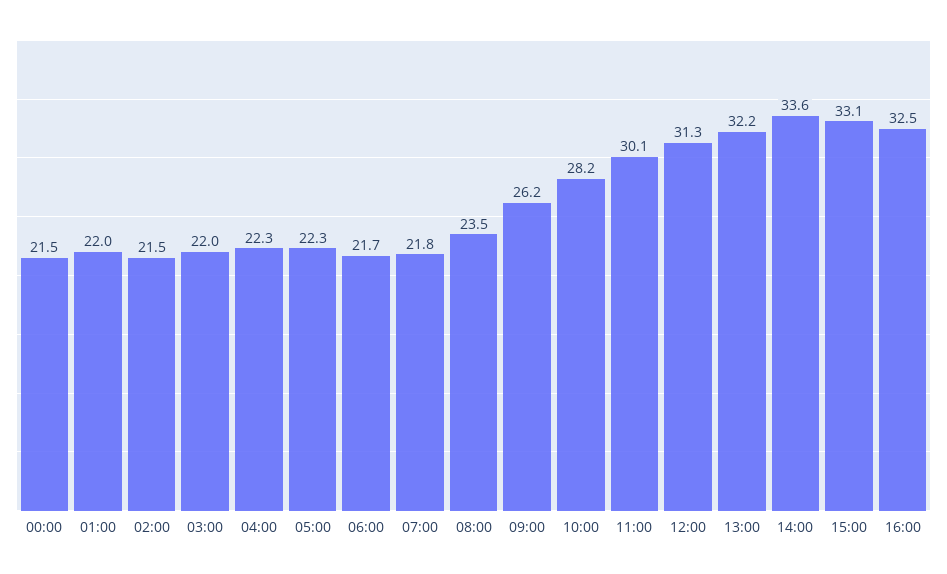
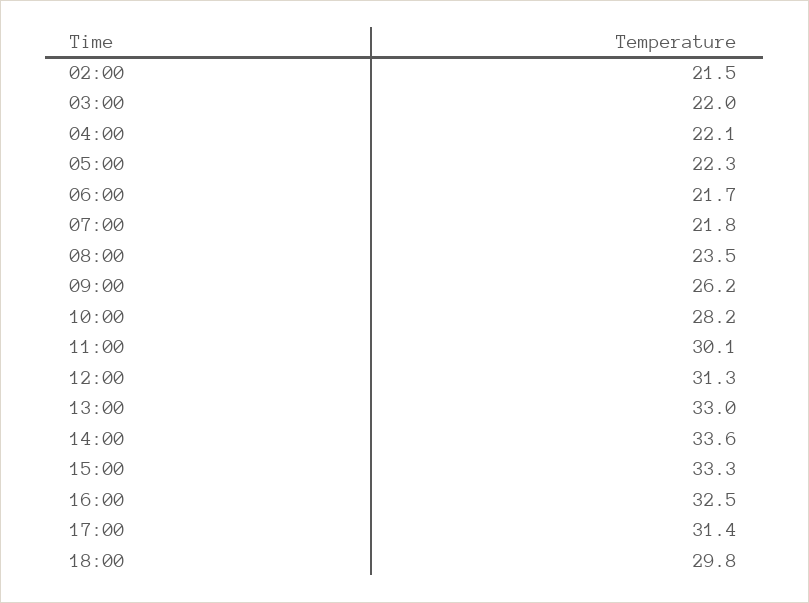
00:00: 21.5 -> none
01:00: 22 -> none
04:00: 22.3 -> 22.1
13:00: 32.2 -> 33
15:00: 33.1 -> 33.3
17:00: none -> 31.4
18:00: none -> 29.8

